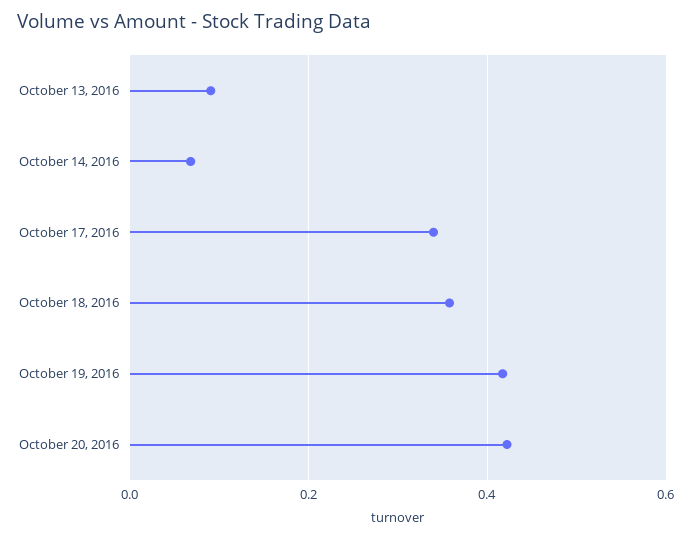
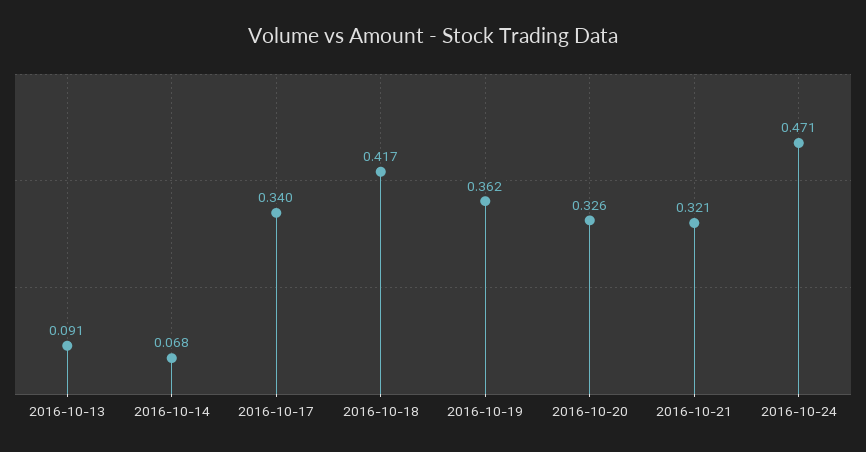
October 18, 2016: 0.36 -> 0.417
October 19, 2016: 0.42 -> 0.362
October 20, 2016: 0.42 -> 0.326
2016-10-21: none -> 0.321
2016-10-24: none -> 0.471

